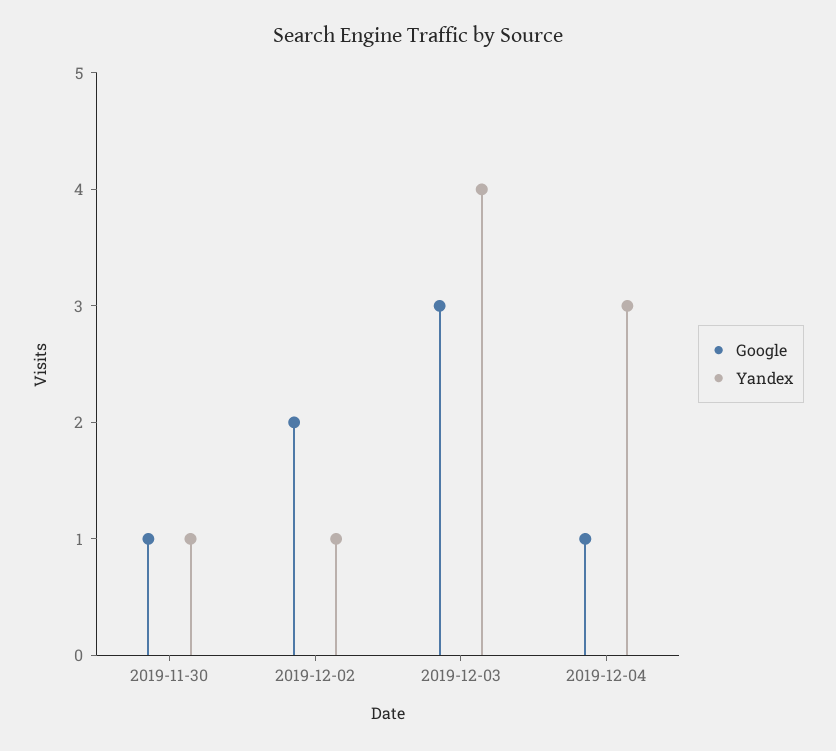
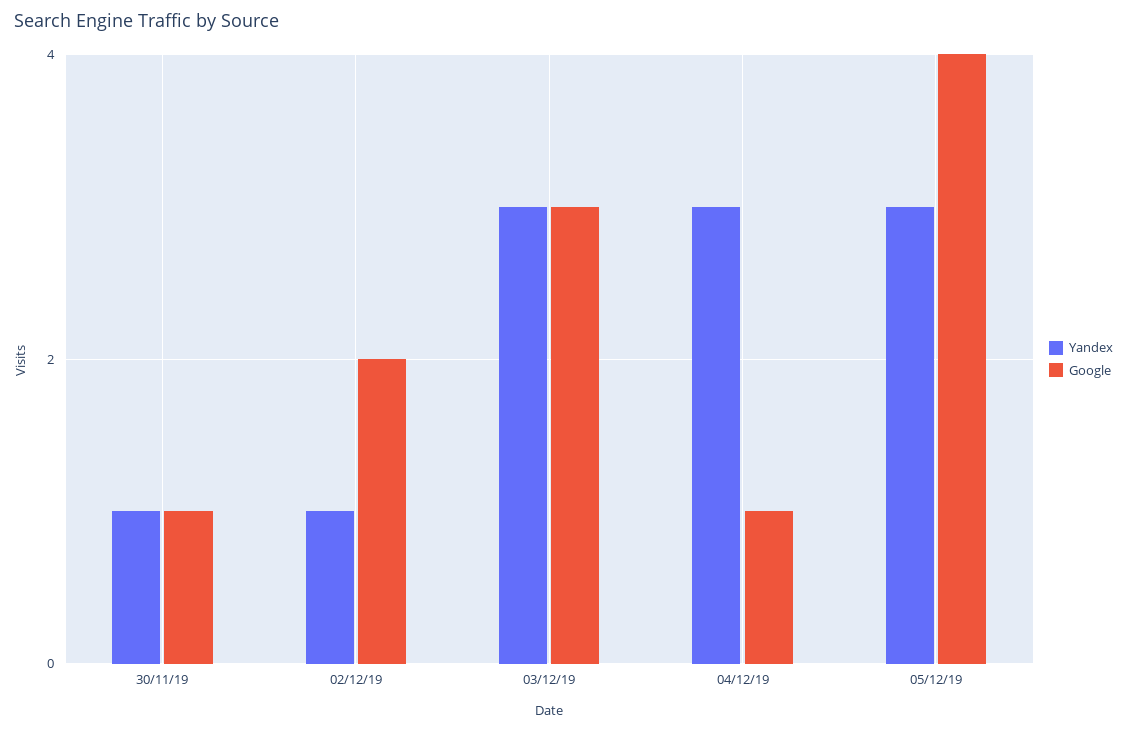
Yandex, 2019-12-03: 4 -> 3
Yandex, 05/12/19: none -> 3
Google, 05/12/19: none -> 4

